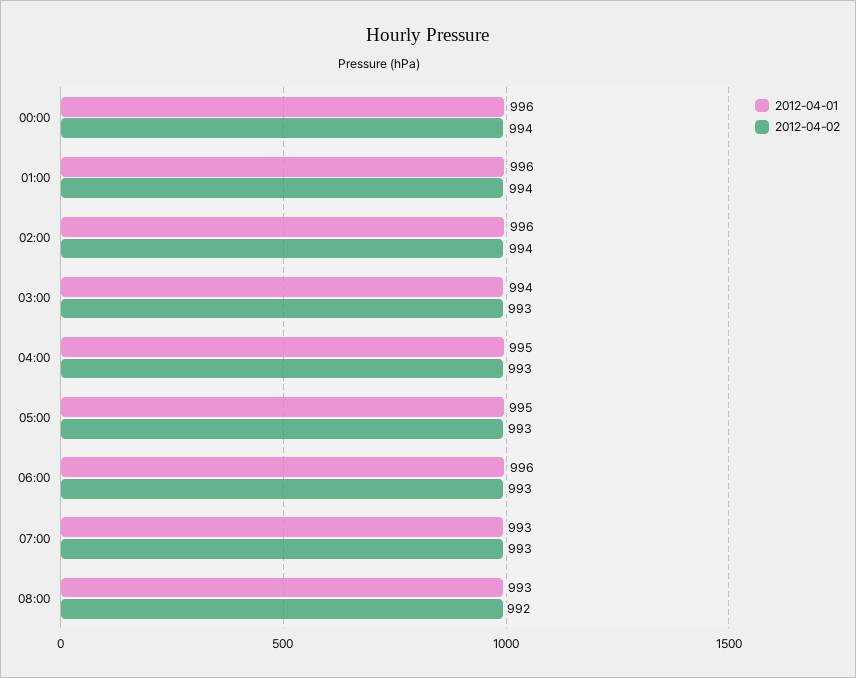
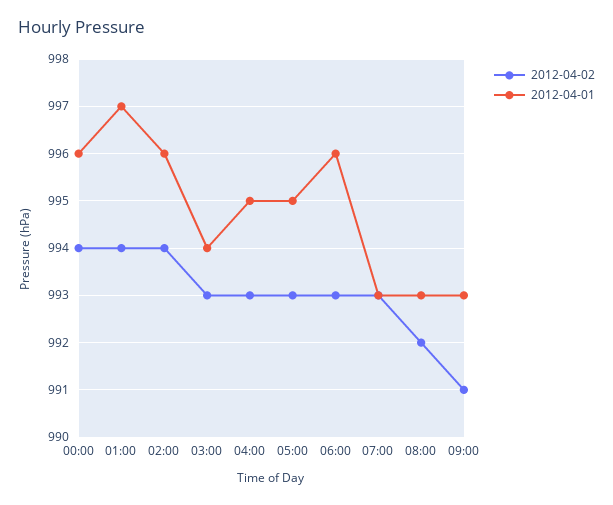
2012-04-01, 01:00: 996 -> 997
2012-04-02, 09:00: none -> 991
2012-04-01, 09:00: none -> 993

